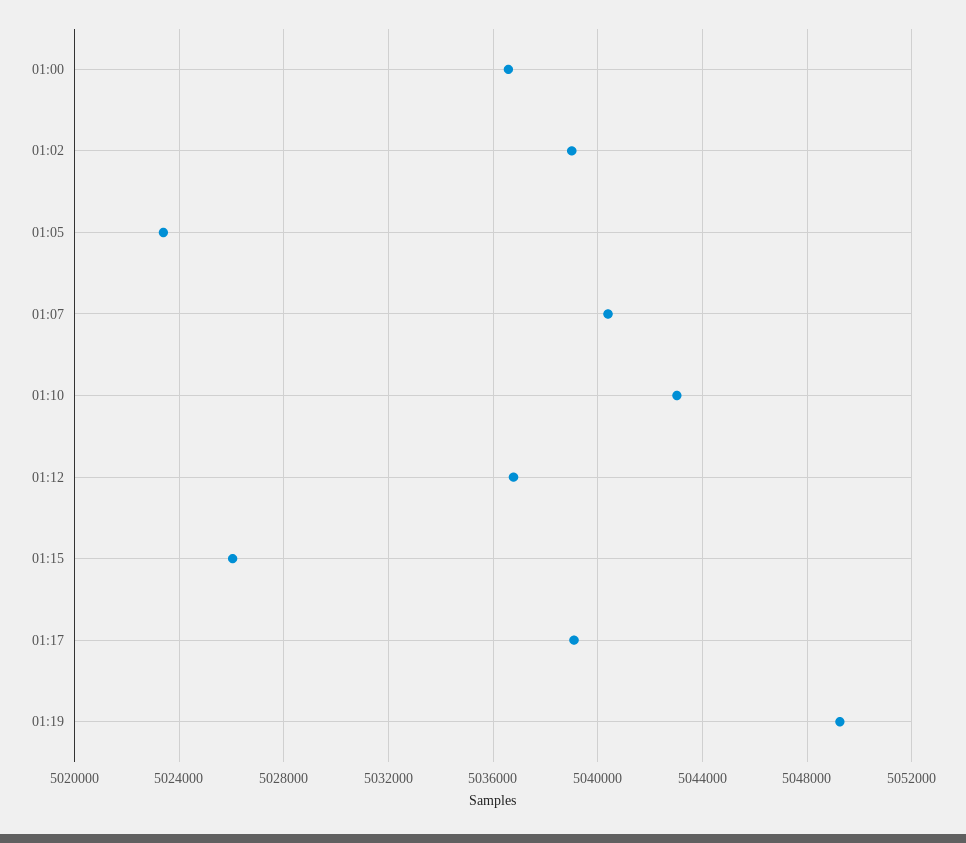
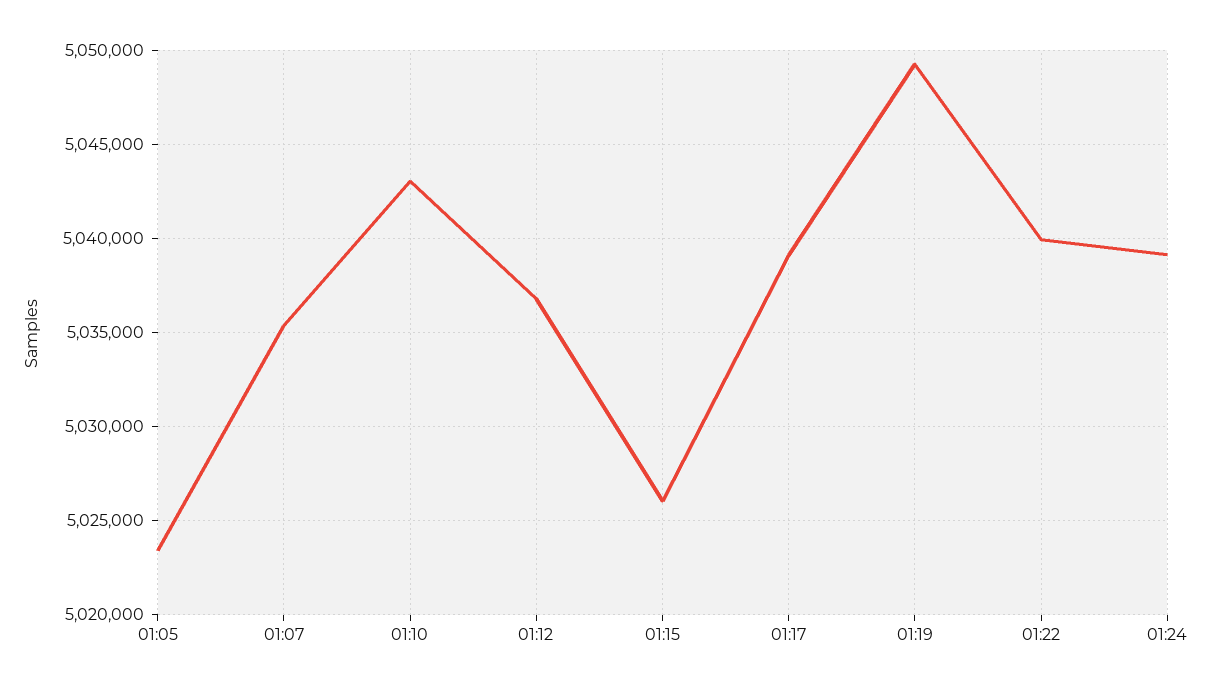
01:00: 5036500 -> none
01:02: 5039000 -> none
01:07: 5040500 -> 5035500
01:22: none -> 5040000
01:24: none -> 5039000

